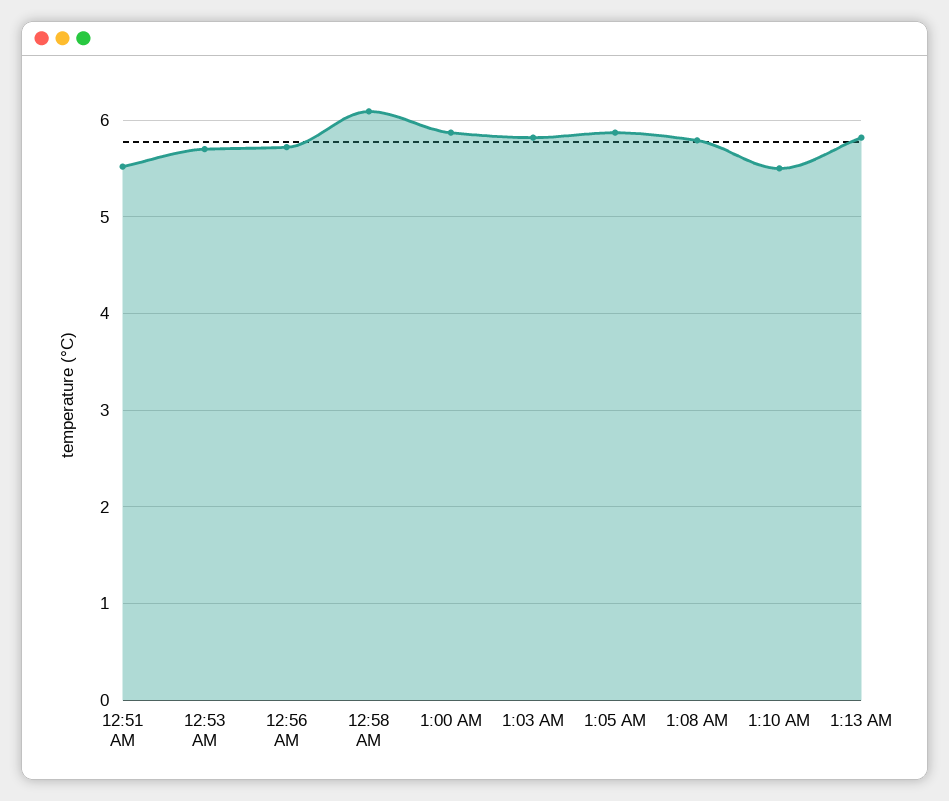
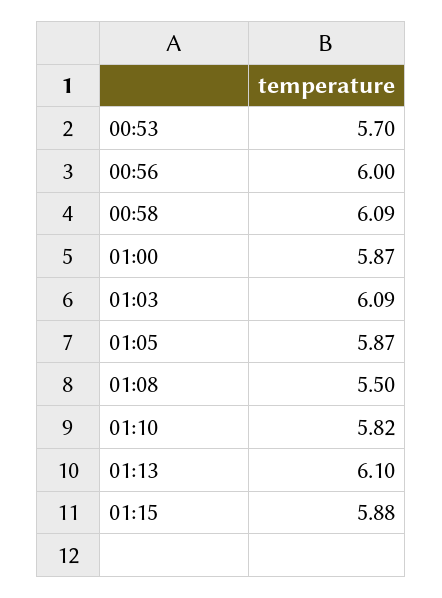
12:51 AM: 5.5 -> none
12:56 AM: 5.7 -> 6
1:03 AM: 5.8 -> 6.09
1:08 AM: 5.8 -> 5.5
1:10 AM: 5.5 -> 5.82
1:13 AM: 5.8 -> 6.1
01:15: none -> 5.88

